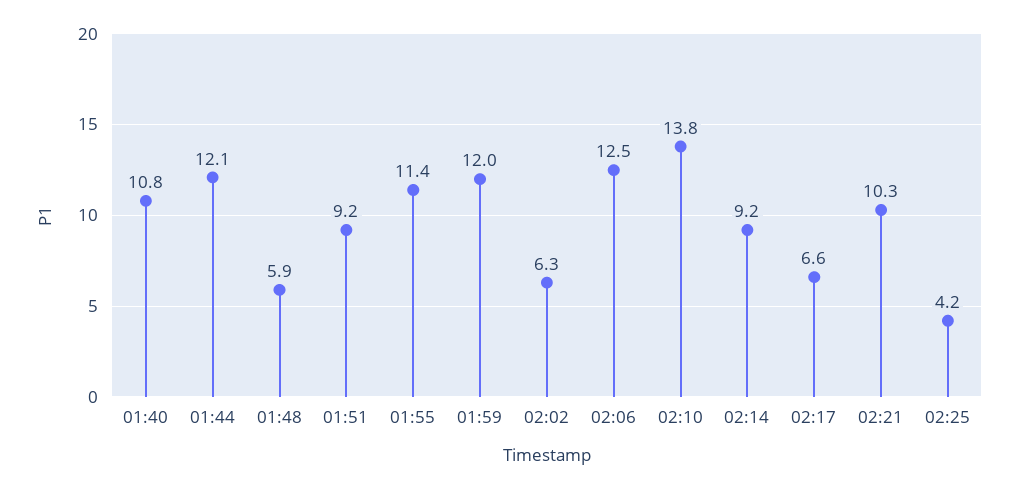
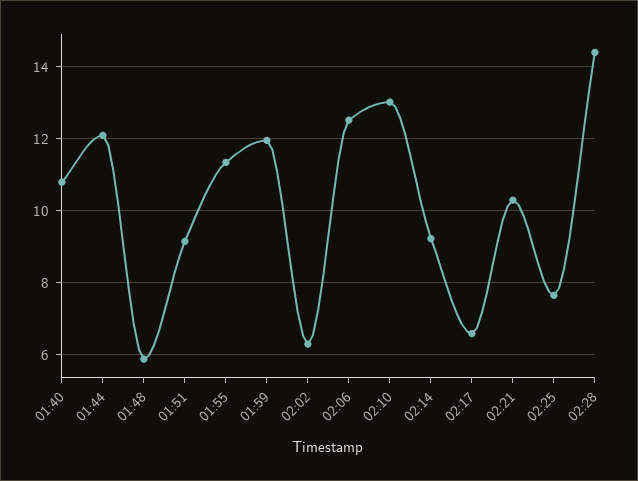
02:10: 13.8 -> 13
02:25: 4.2 -> 7.6
02:28: none -> 14.4

